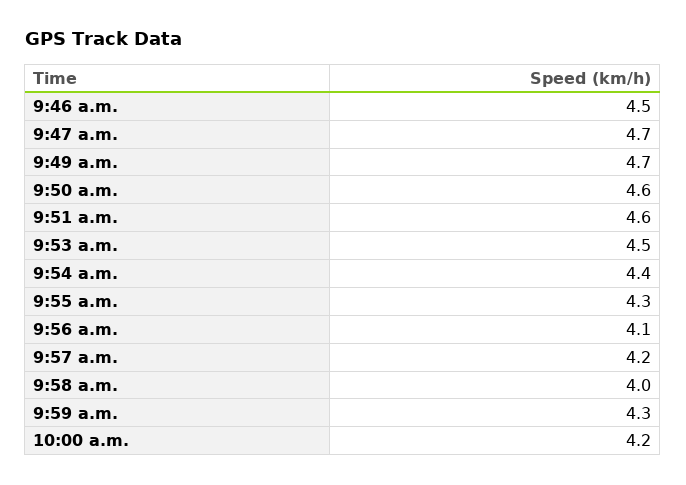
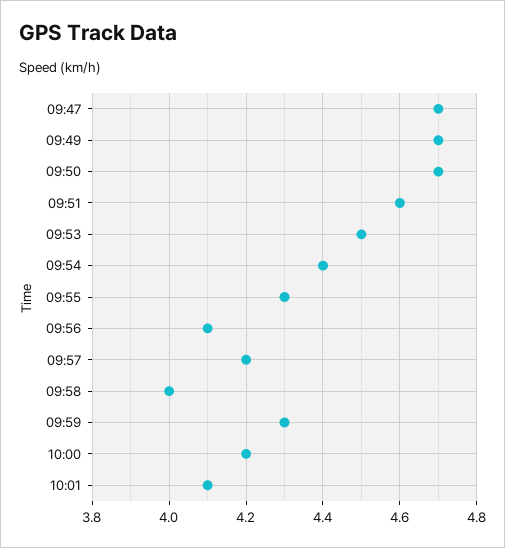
9:46 a.m.: 4.5 -> none
9:50 a.m.: 4.6 -> 4.7
10:01: none -> 4.1

